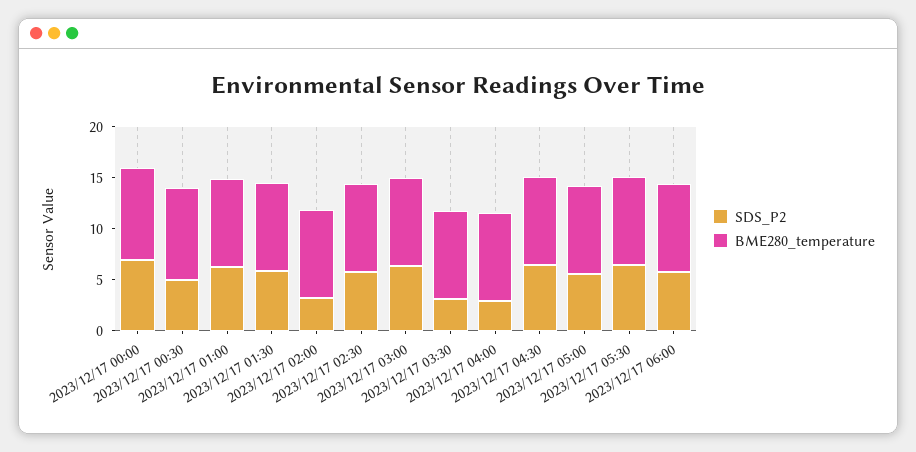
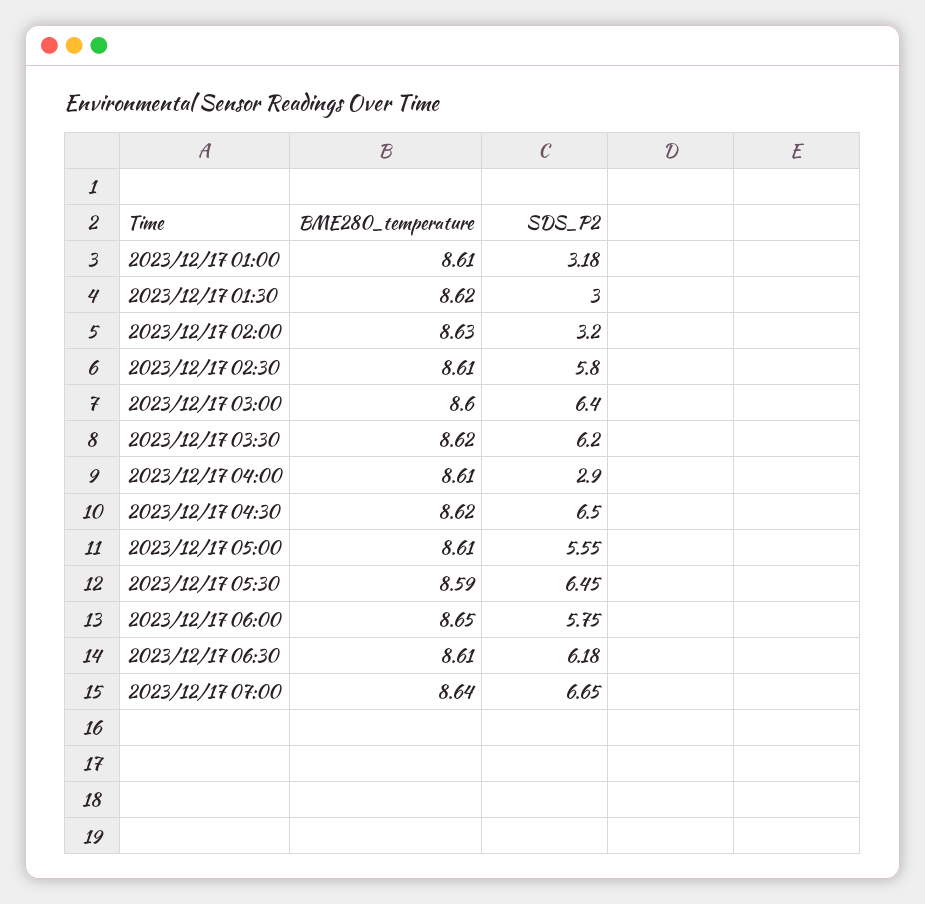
SDS_P2, 2023/12/17 00:00: 7 -> none
BME280_temperature, 2023/12/17 00:00: 9 -> none
SDS_P2, 2023/12/17 00:30: 5 -> none
BME280_temperature, 2023/12/17 00:30: 9 -> none
SDS_P2, 2023/12/17 01:00: 6 -> 3.18
SDS_P2, 2023/12/17 01:30: 6 -> 3
SDS_P2, 2023/12/17 03:30: 3 -> 6.2
BME280_temperature, 2023/12/17 06:30: none -> 8.61
SDS_P2, 2023/12/17 06:30: none -> 6.18
BME280_temperature, 2023/12/17 07:00: none -> 8.64
SDS_P2, 2023/12/17 07:00: none -> 6.65

